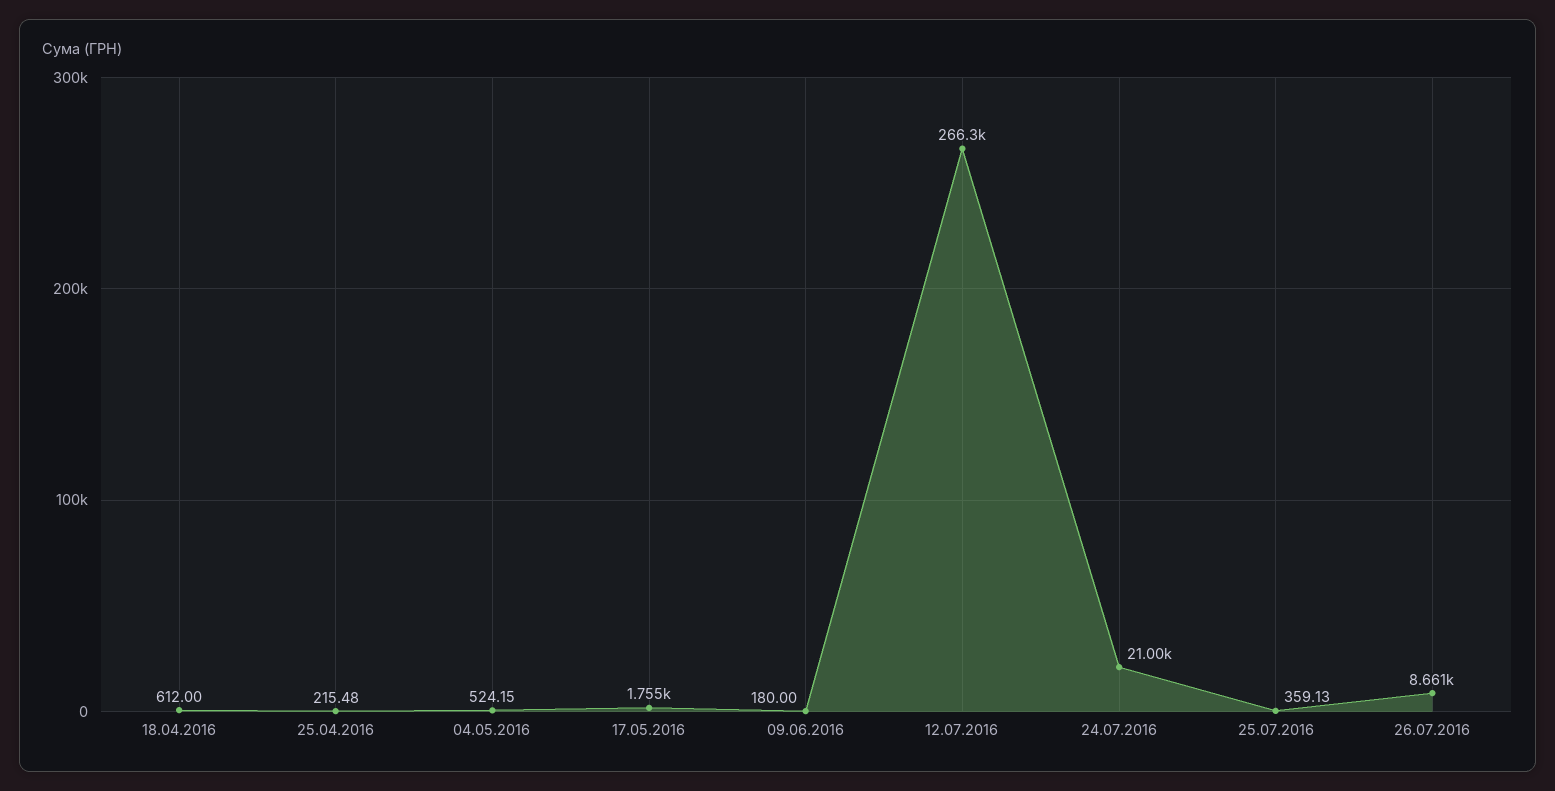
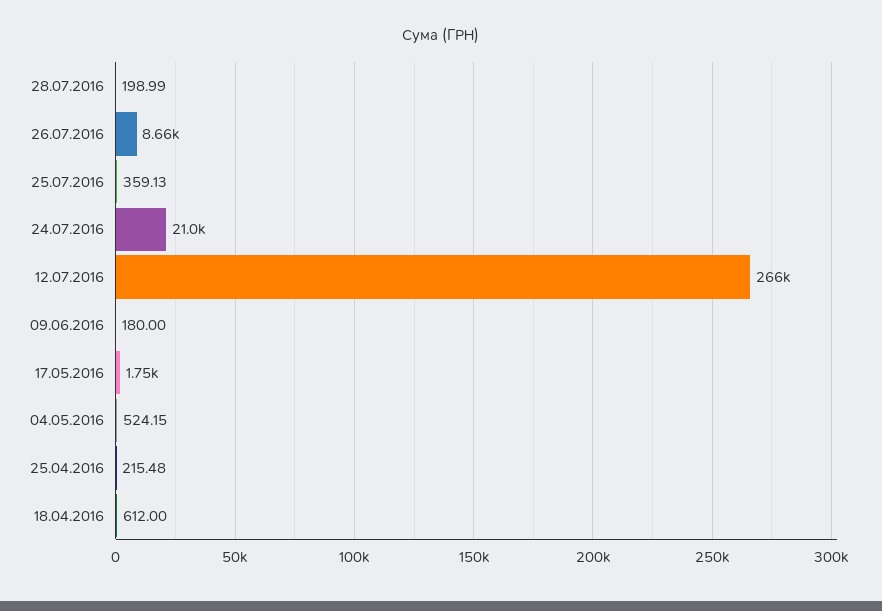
28.07.2016: none -> 198.99

